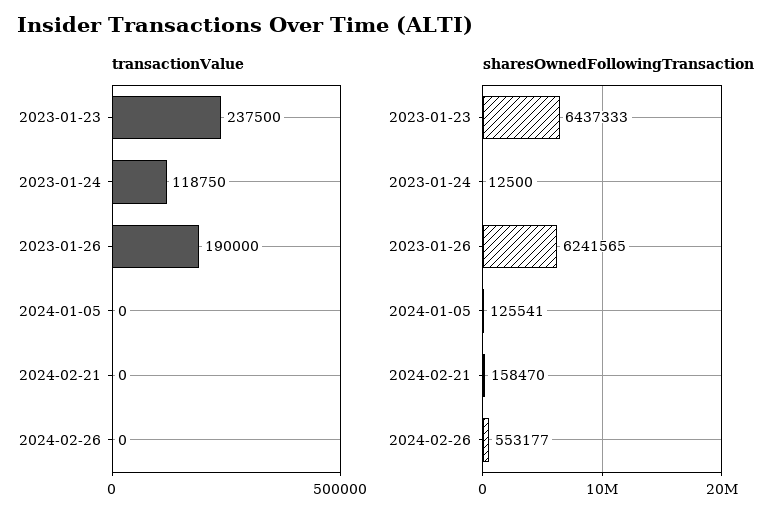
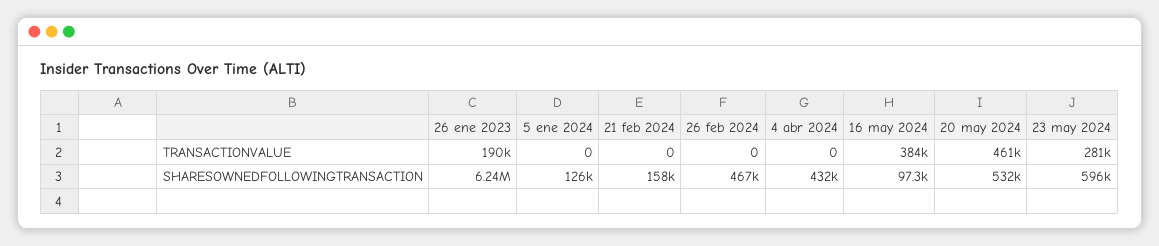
transactionValue, 2023-01-23: 237500 -> none
transactionValue, 2023-01-24: 118750 -> none
sharesOwnedFollowingTransaction, 2023-01-23: 6437333 -> none
sharesOwnedFollowingTransaction, 2023-01-24: 12500 -> none
sharesOwnedFollowingTransaction, 2024-02-26: 553177 -> 467000
transactionValue, 4 abr 2024: none -> 0
transactionValue, 16 may 2024: none -> 384000
transactionValue, 20 may 2024: none -> 461000
transactionValue, 23 may 2024: none -> 281000
sharesOwnedFollowingTransaction, 4 abr 2024: none -> 432000
sharesOwnedFollowingTransaction, 16 may 2024: none -> 97300
sharesOwnedFollowingTransaction, 20 may 2024: none -> 532000
sharesOwnedFollowingTransaction, 23 may 2024: none -> 596000

